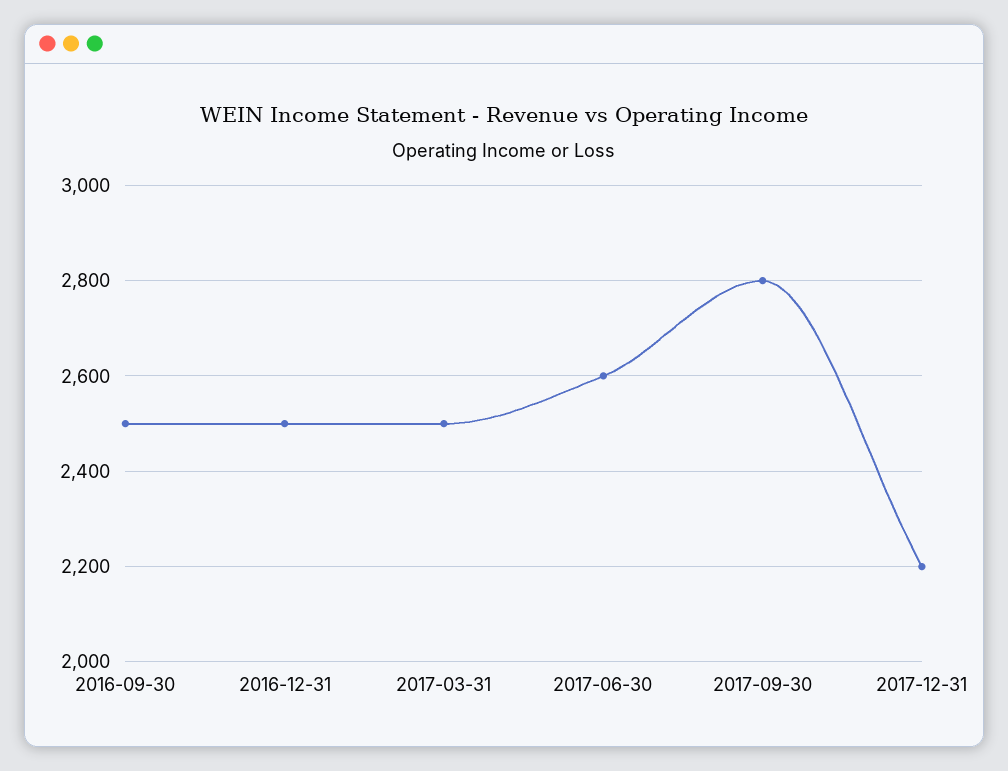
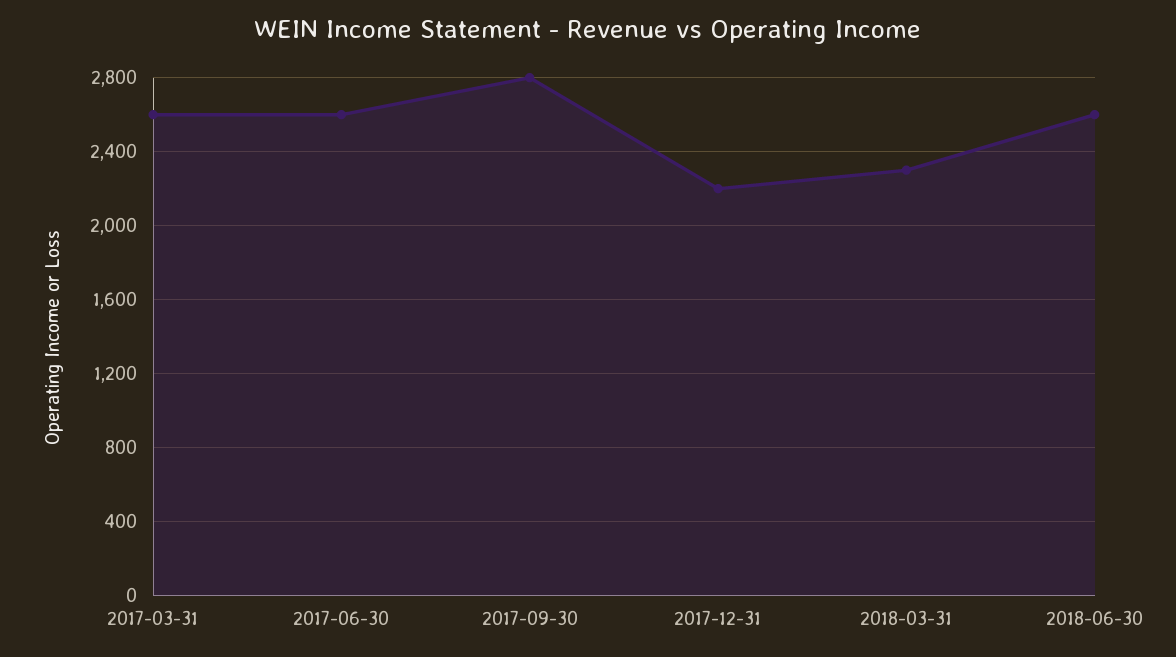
2016-09-30: 2500 -> none
2016-12-31: 2500 -> none
2017-03-31: 2500 -> 2600
2018-03-31: none -> 2300
2018-06-30: none -> 2600

